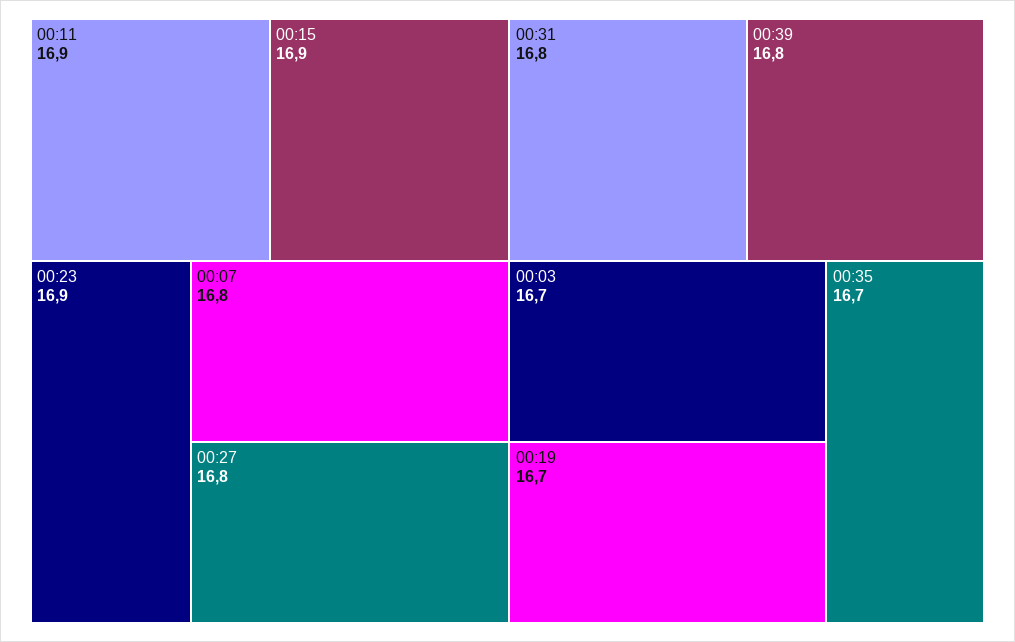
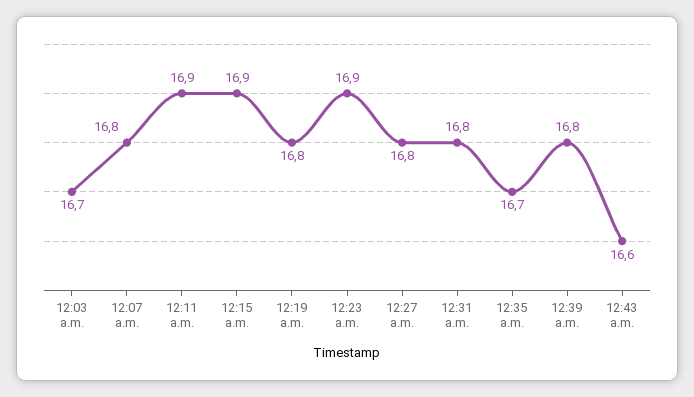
00:19: 16.7 -> 16.8
12:43 a.m.: none -> 16.6

